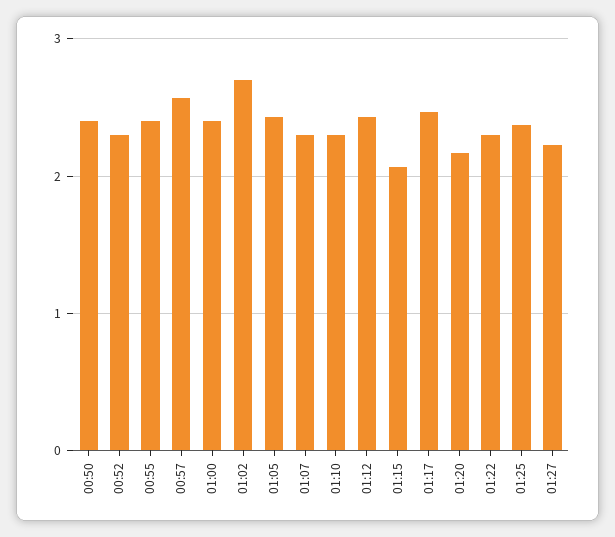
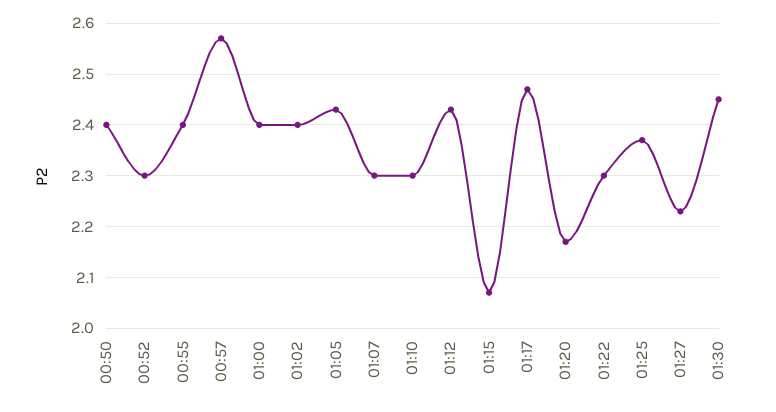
01:02: 2.7 -> 2.4
01:30: none -> 2.45

